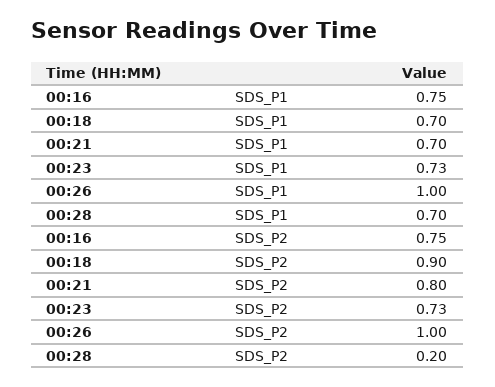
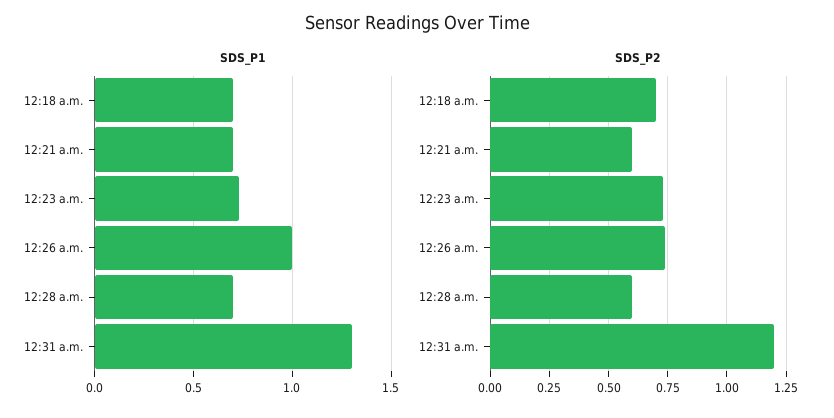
SDS_P1, 00:16: 0.75 -> none
SDS_P2, 00:16: 0.75 -> none
SDS_P2, 00:18: 0.9 -> 0.7
SDS_P2, 00:21: 0.8 -> 0.6
SDS_P2, 00:26: 1 -> 0.75
SDS_P2, 00:28: 0.2 -> 0.6
SDS_P1, 12:31 a.m.: none -> 1.3
SDS_P2, 12:31 a.m.: none -> 1.2

